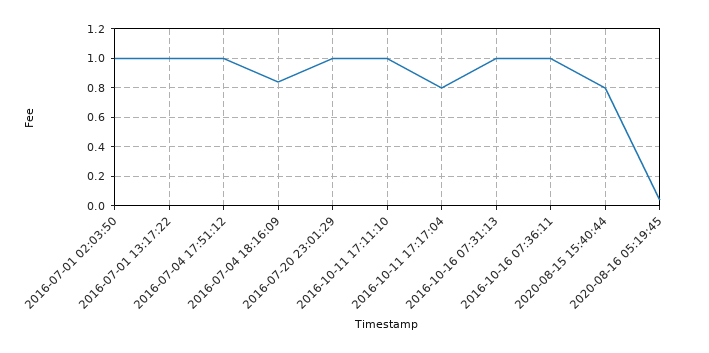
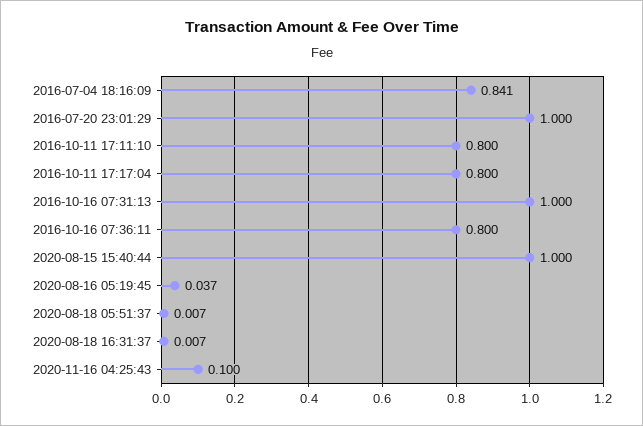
2016-07-01 02:03:50: 1 -> none
2016-07-01 13:17:22: 1 -> none
2016-07-04 17:51:12: 1 -> none
2016-10-11 17:11:10: 1 -> 0.8
2016-10-16 07:36:11: 1 -> 0.8
2020-08-15 15:40:44: 0.8 -> 1
2020-08-18 05:51:37: none -> 0.007
2020-08-18 16:31:37: none -> 0.007
2020-11-16 04:25:43: none -> 0.1

